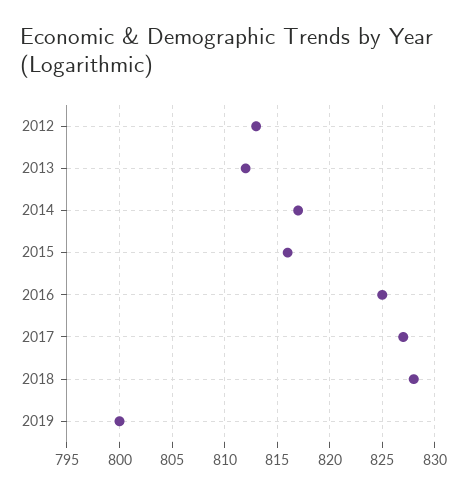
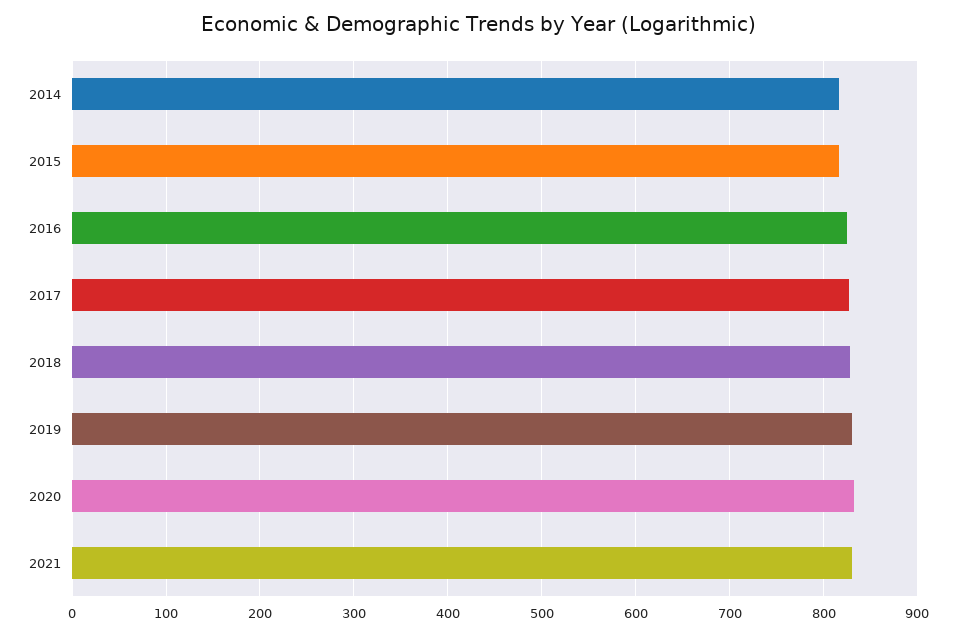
2012: 813 -> none
2013: 812 -> none
2019: 800 -> 830
2020: none -> 830
2021: none -> 830

